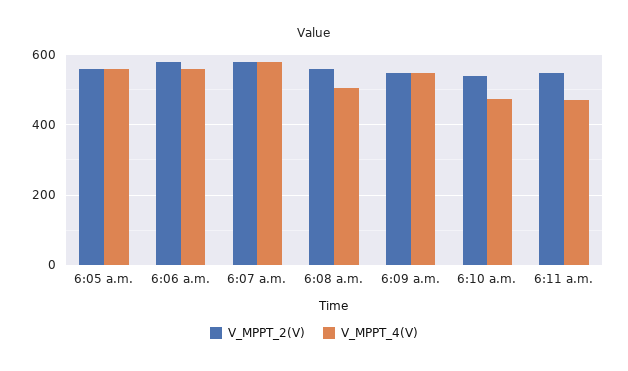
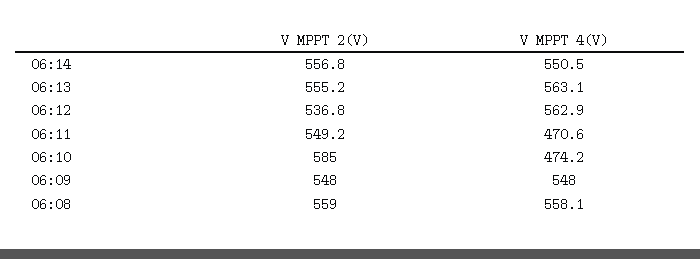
V_MPPT_2(V), 6:05 a.m.: 560 -> none
V_MPPT_4(V), 6:05 a.m.: 560 -> none
V_MPPT_2(V), 6:06 a.m.: 580 -> none
V_MPPT_4(V), 6:06 a.m.: 560 -> none
V_MPPT_2(V), 6:07 a.m.: 580 -> none
V_MPPT_4(V), 6:07 a.m.: 580 -> none
V_MPPT_4(V), 6:08 a.m.: 500 -> 558.1
V_MPPT_2(V), 6:10 a.m.: 540 -> 585
V_MPPT_2(V), 06:14: none -> 556.8
V_MPPT_4(V), 06:14: none -> 550.5
V_MPPT_2(V), 06:13: none -> 555.2
V_MPPT_4(V), 06:13: none -> 563.1
V_MPPT_2(V), 06:12: none -> 536.8
V_MPPT_4(V), 06:12: none -> 562.9

